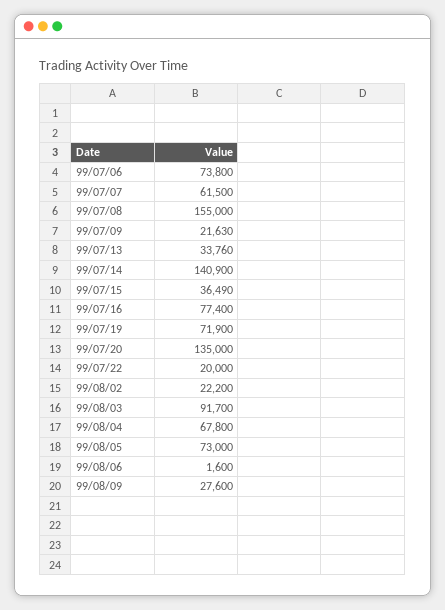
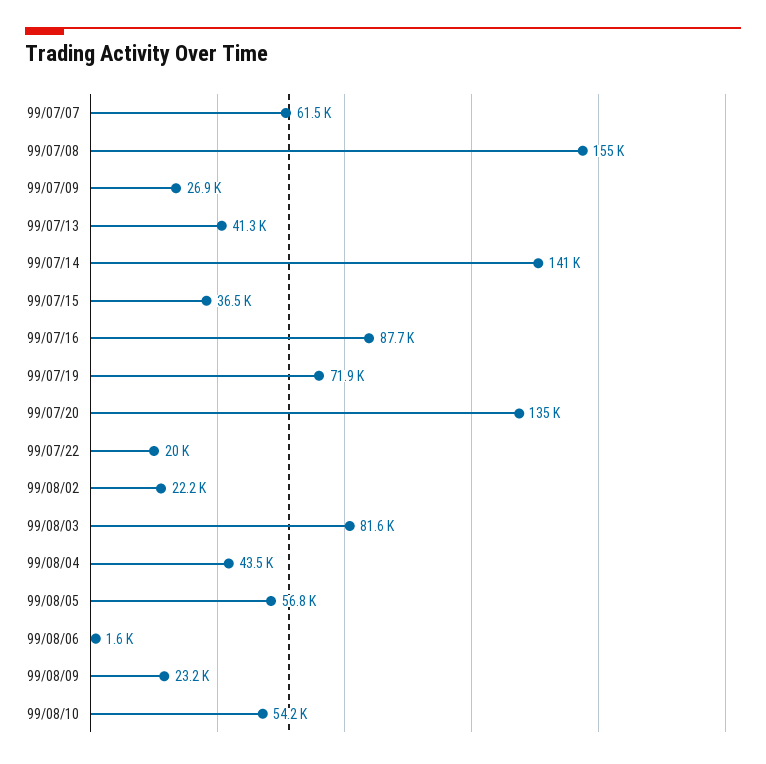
99/07/06: 73800 -> none
99/07/09: 21630 -> 26900
99/07/13: 33760 -> 41300
99/07/16: 77400 -> 87700
99/08/03: 91700 -> 81600
99/08/04: 67800 -> 43500
99/08/05: 73000 -> 56800
99/08/09: 27600 -> 23200
99/08/10: none -> 54200

